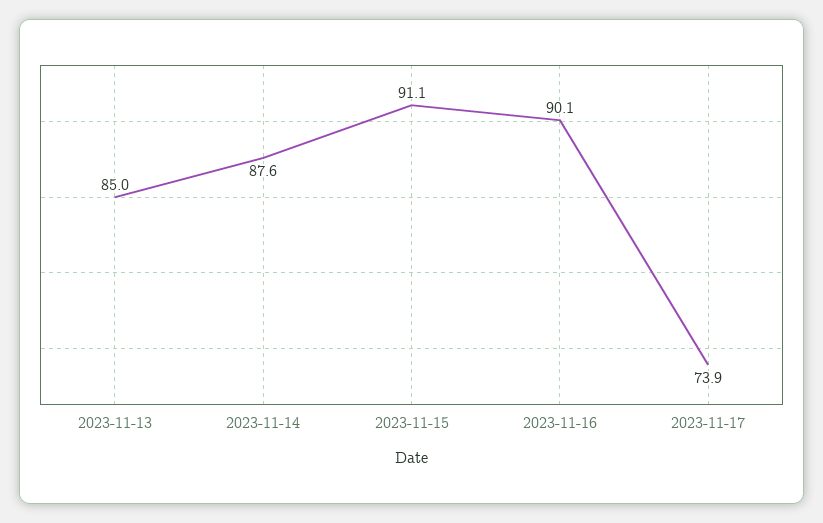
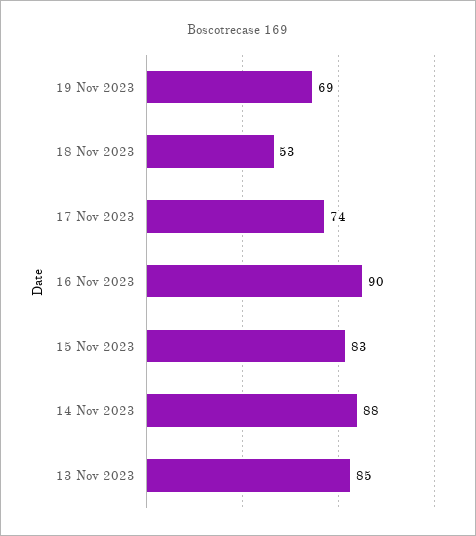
2023-11-15: 91.1 -> 83
19 Nov 2023: none -> 69
18 Nov 2023: none -> 53

